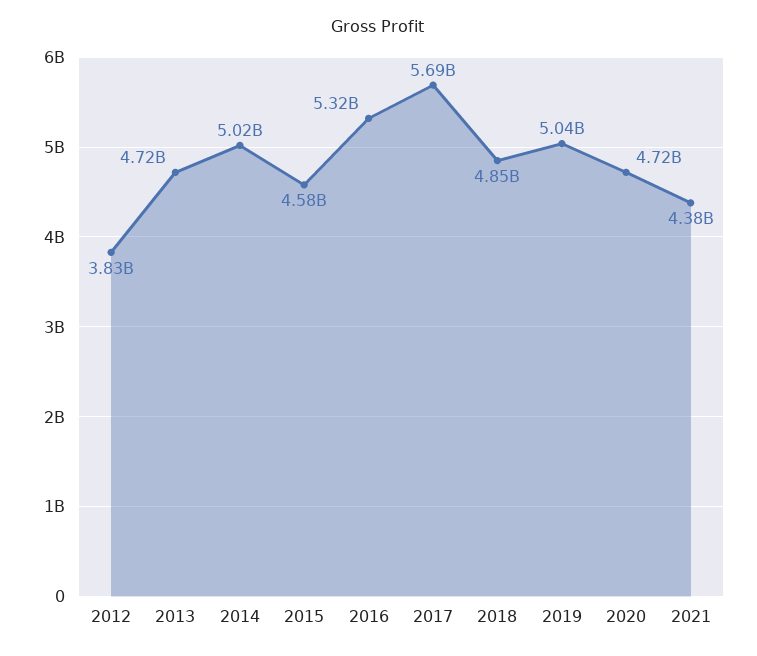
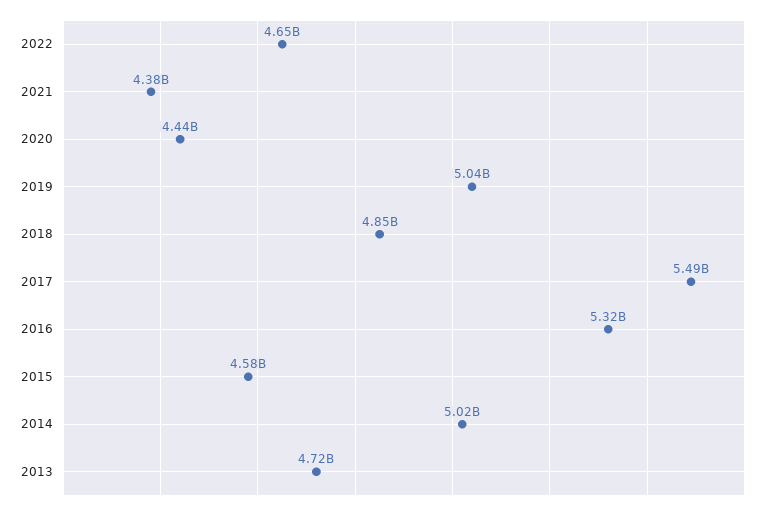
2012: 3830000000 -> none
2017: 5690000000 -> 5490000000
2020: 4720000000 -> 4440000000
2022: none -> 4650000000

